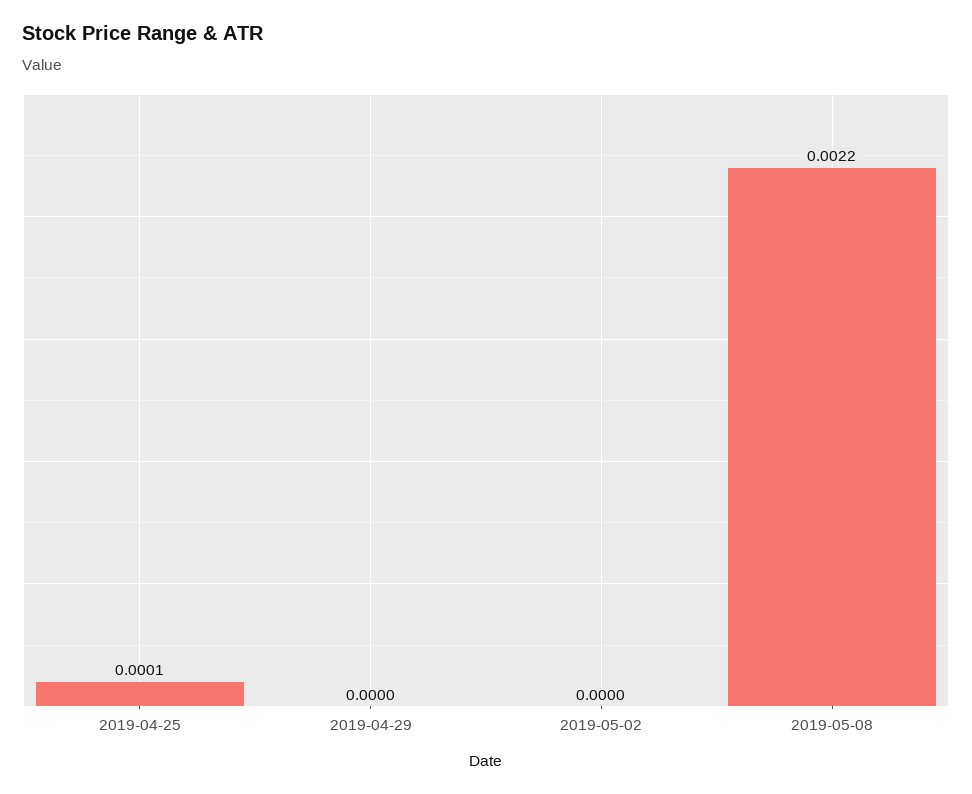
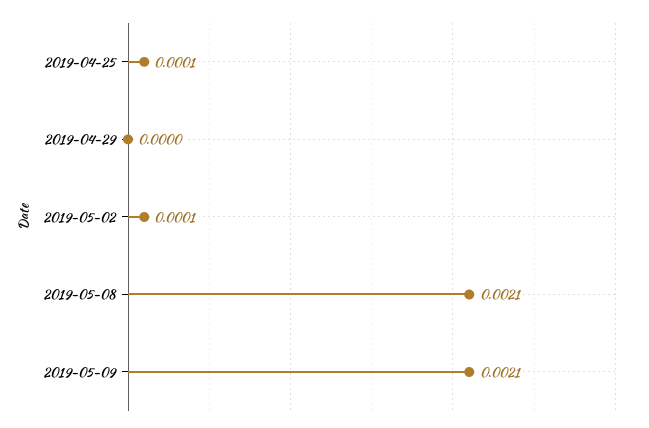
2019-05-02: 0 -> 0.0001
2019-05-08: 0.0022 -> 0.0021
2019-05-09: none -> 0.0021

